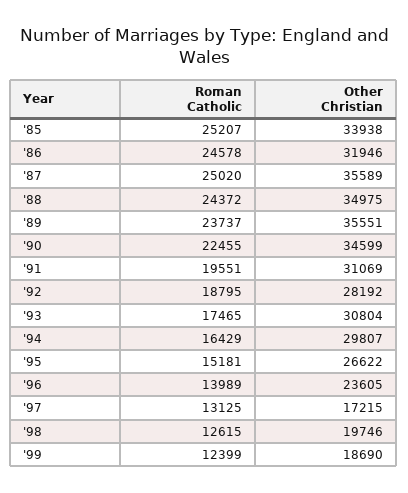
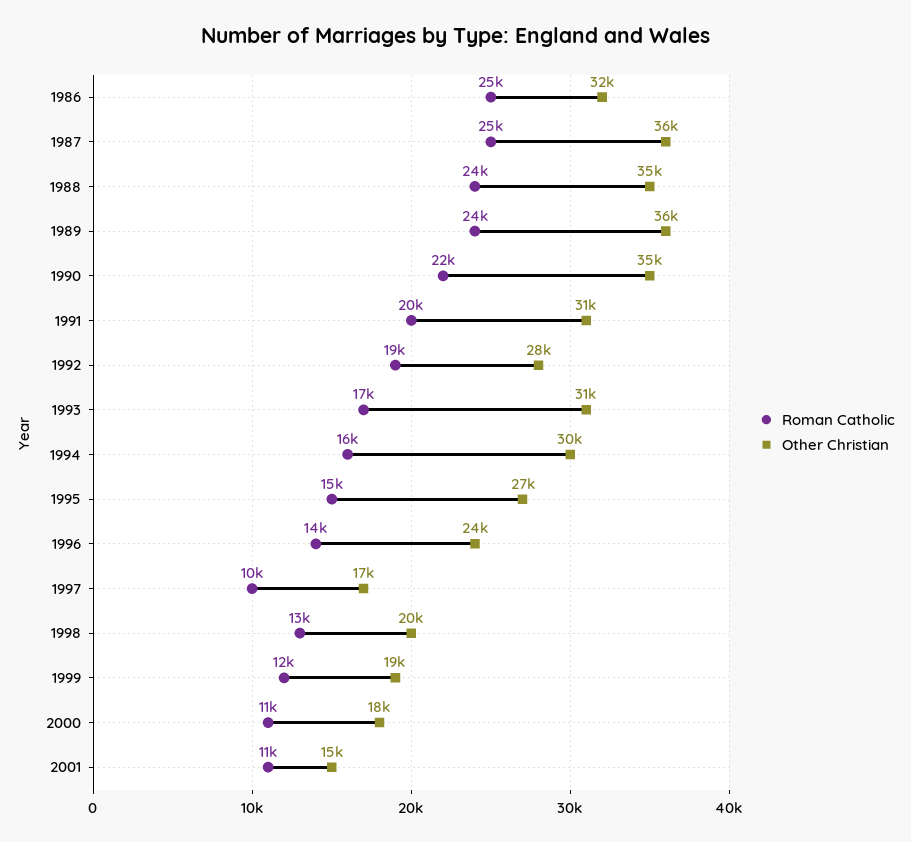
Roman Catholic, '85: 25207 -> none
Other Christian, '85: 33938 -> none
Roman Catholic, '97: 13125 -> 10000
Roman Catholic, 2000: none -> 11000
Other Christian, 2000: none -> 18000
Roman Catholic, 2001: none -> 11000
Other Christian, 2001: none -> 15000

